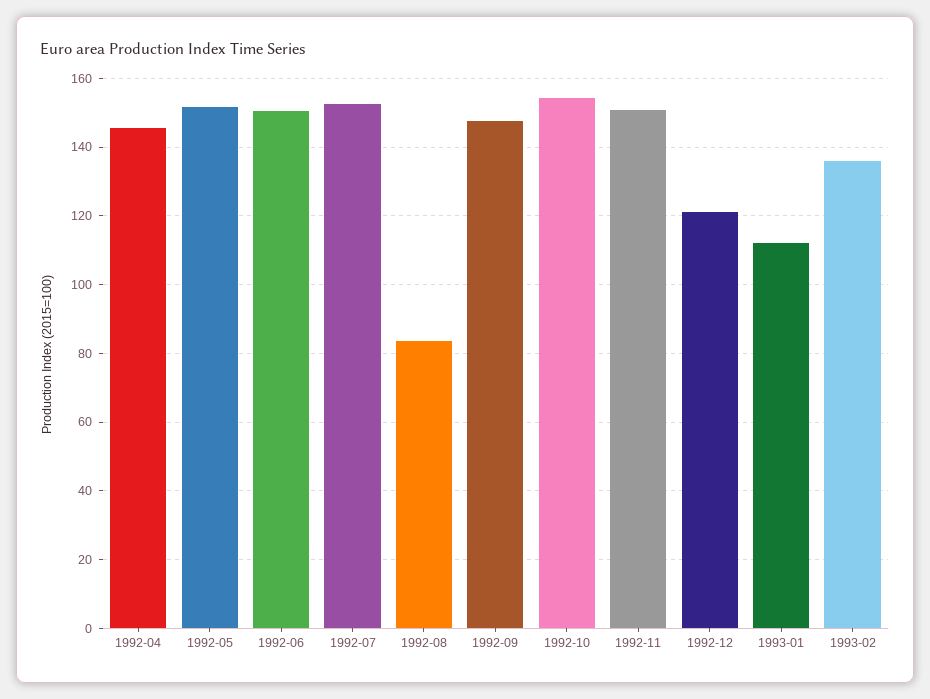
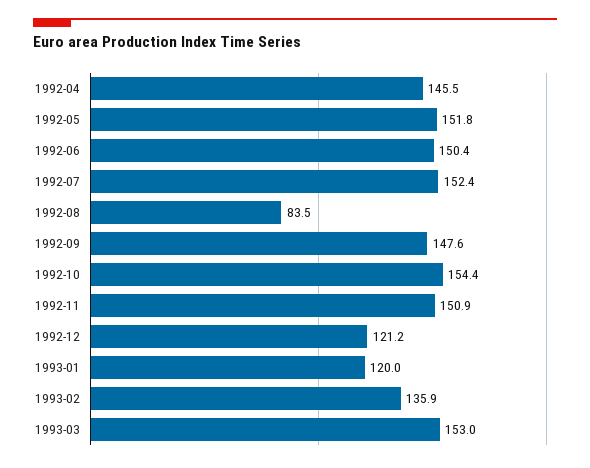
1993-01: 112 -> 120
1993-03: none -> 153

